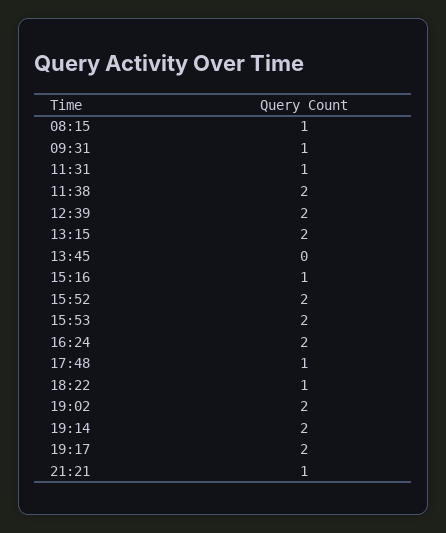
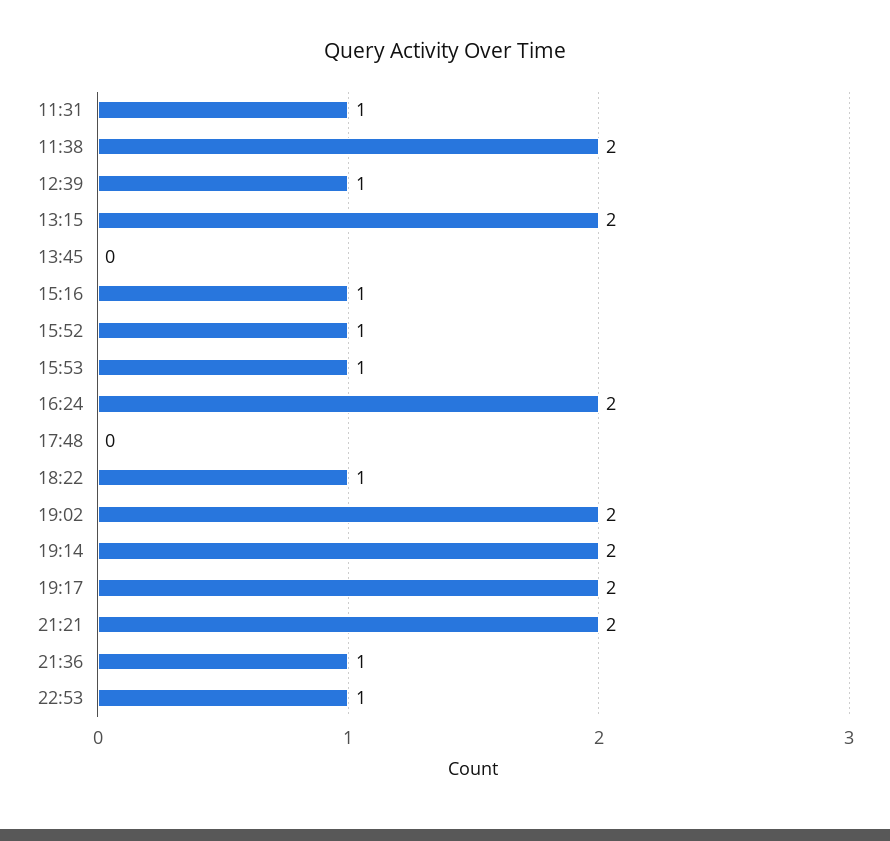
08:15: 1 -> none
09:31: 1 -> none
12:39: 2 -> 1
15:52: 2 -> 1
15:53: 2 -> 1
17:48: 1 -> 0
21:21: 1 -> 2
21:36: none -> 1
22:53: none -> 1

